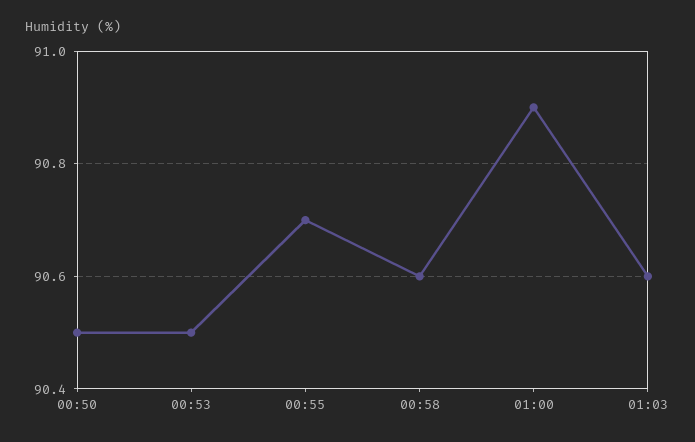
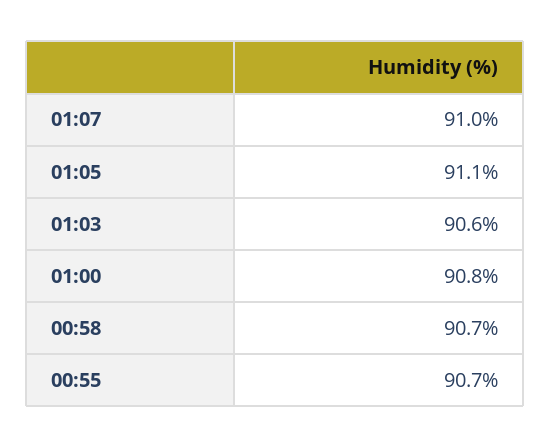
00:50: 90.5 -> none
00:53: 90.5 -> none
00:58: 90.6 -> 90.7
01:00: 90.9 -> 90.8
01:07: none -> 91
01:05: none -> 91.1

